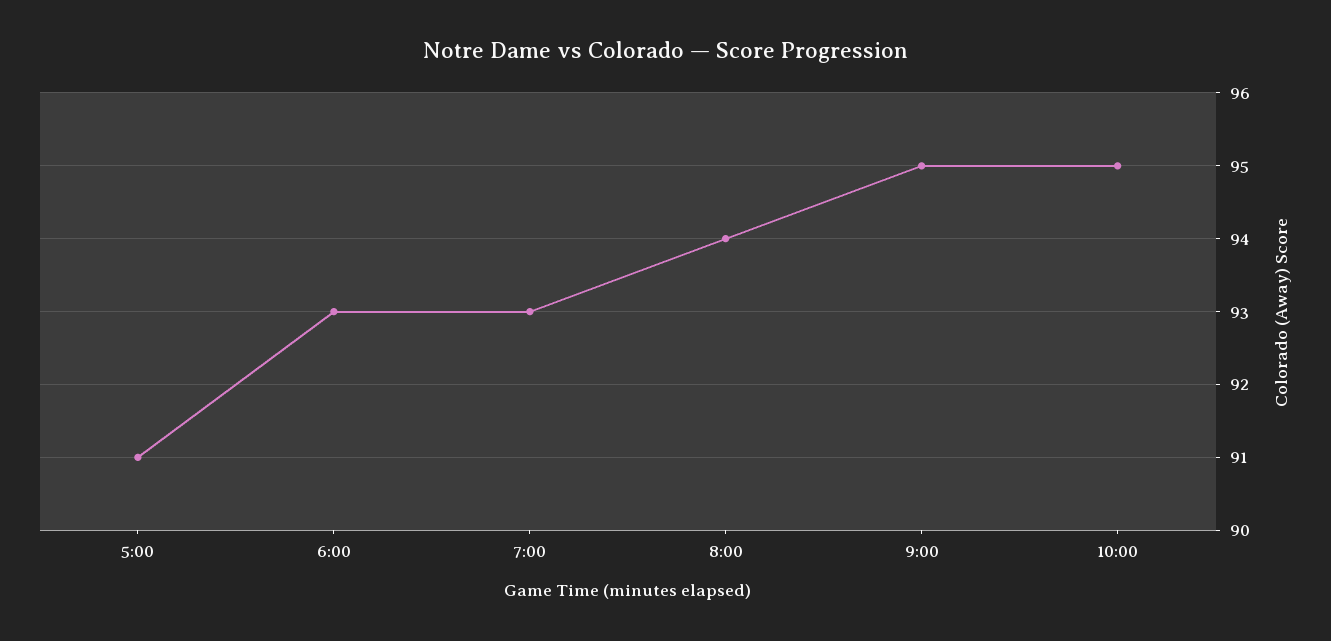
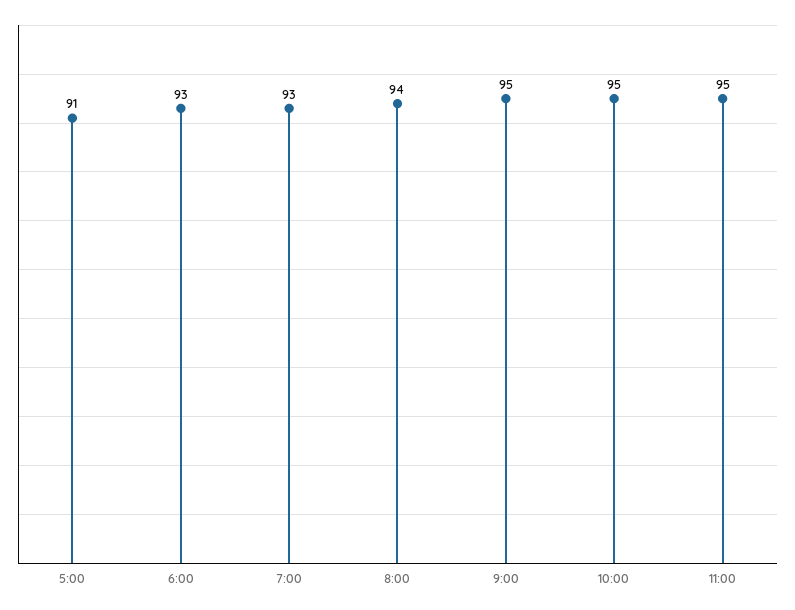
11:00: none -> 95

